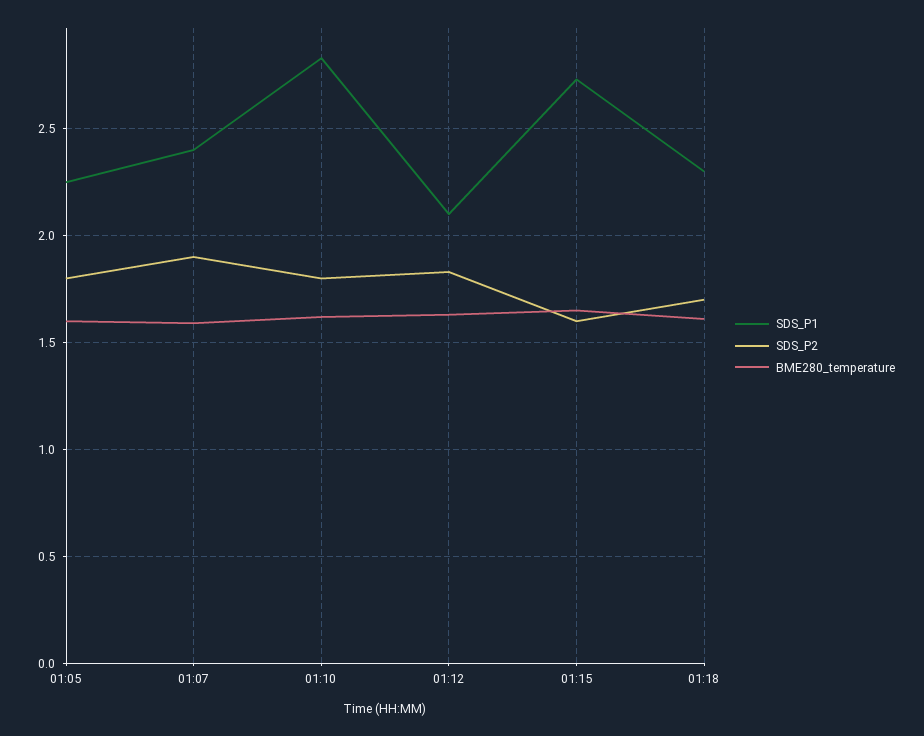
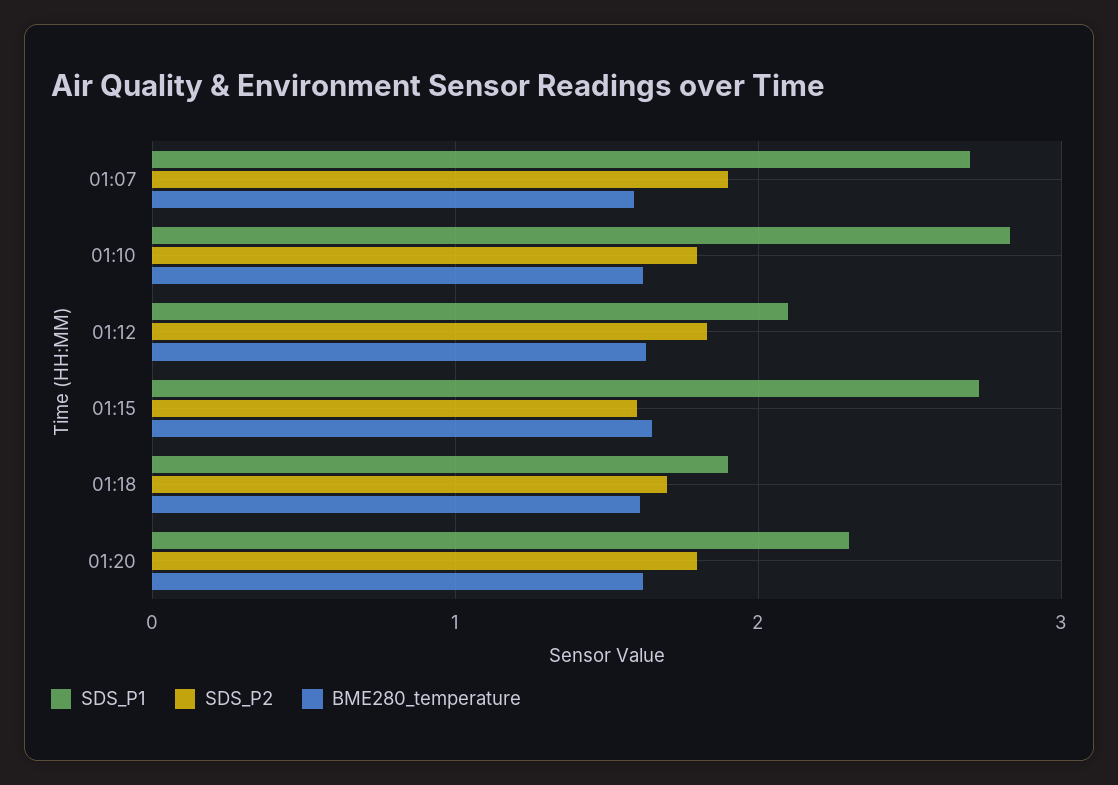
SDS_P1, 01:05: 2.25 -> none
SDS_P2, 01:05: 1.8 -> none
BME280_temperature, 01:05: 1.6 -> none
SDS_P1, 01:07: 2.4 -> 2.7
SDS_P1, 01:18: 2.3 -> 1.9
SDS_P1, 01:20: none -> 2.3
SDS_P2, 01:20: none -> 1.8
BME280_temperature, 01:20: none -> 1.6

